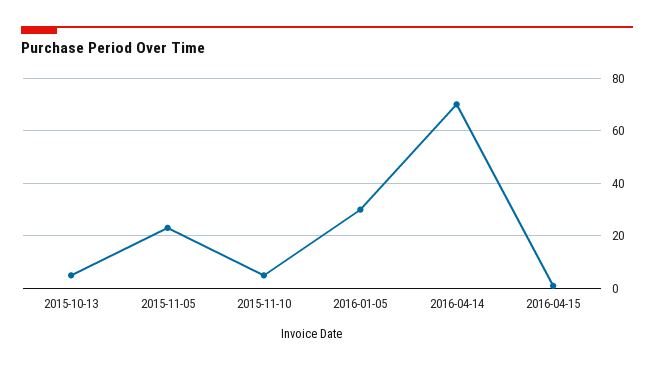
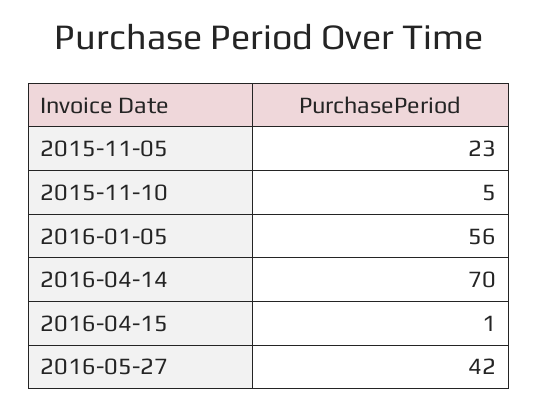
2015-10-13: 5 -> none
2016-01-05: 30 -> 56
2016-05-27: none -> 42

